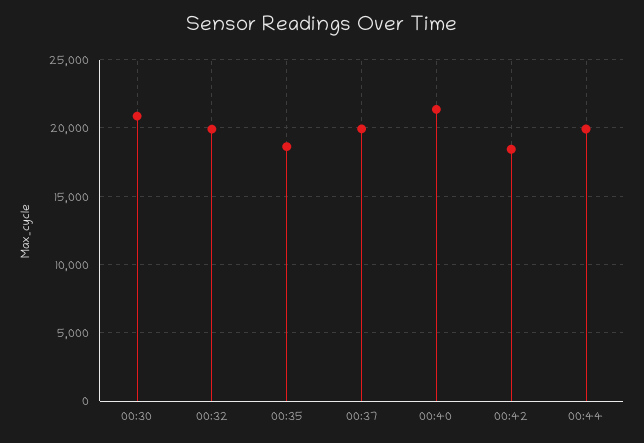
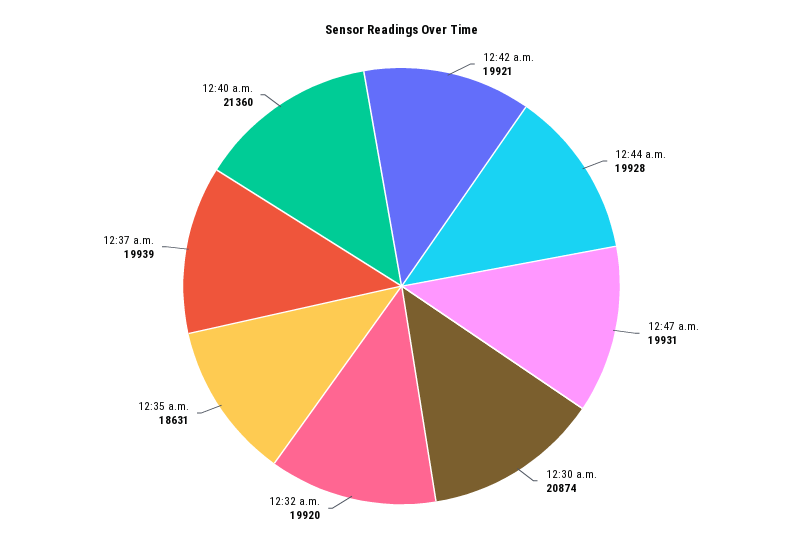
00:42: 18500 -> 19921
12:47 a.m.: none -> 19931

